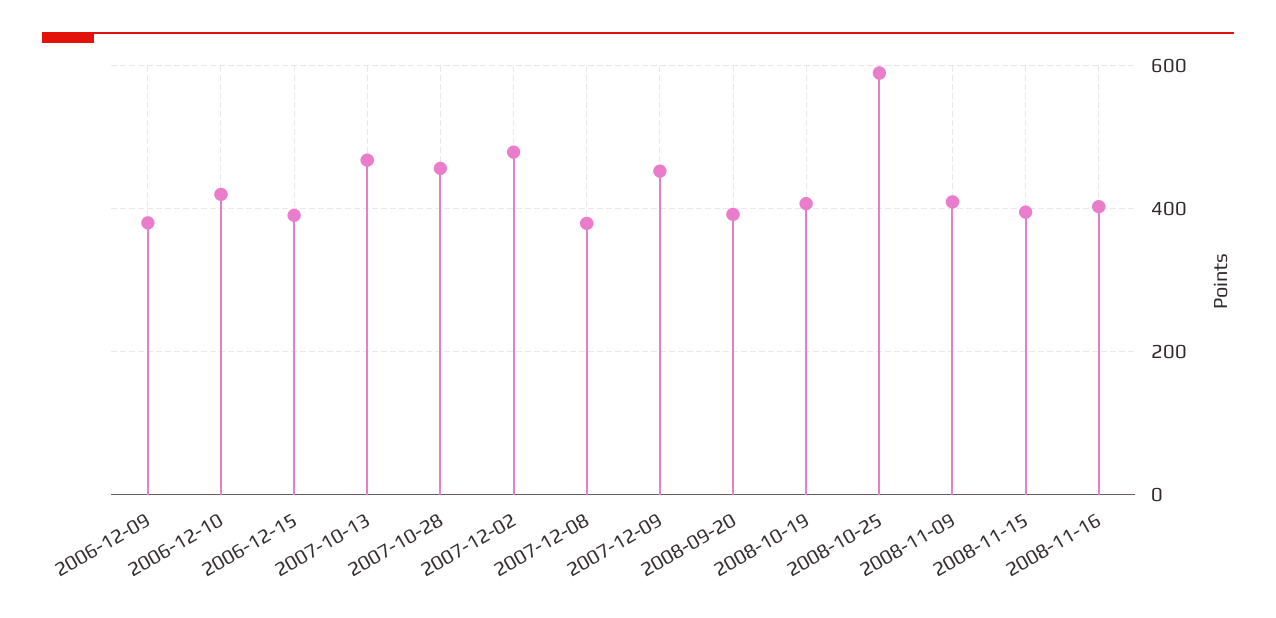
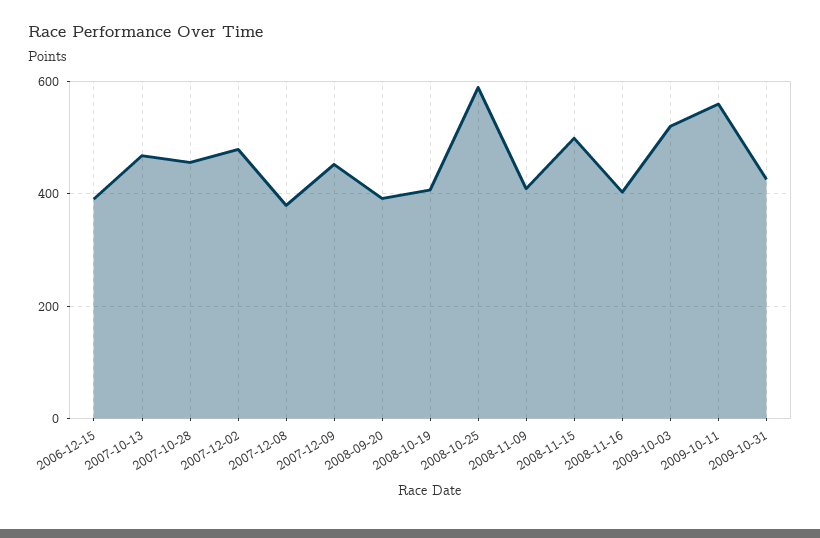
2006-12-09: 380 -> none
2006-12-10: 420 -> none
2008-11-15: 400 -> 500
2009-10-03: none -> 520
2009-10-11: none -> 560
2009-10-31: none -> 420

